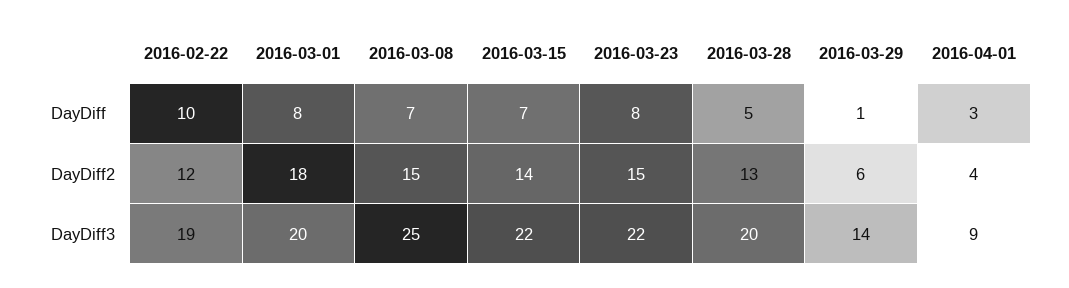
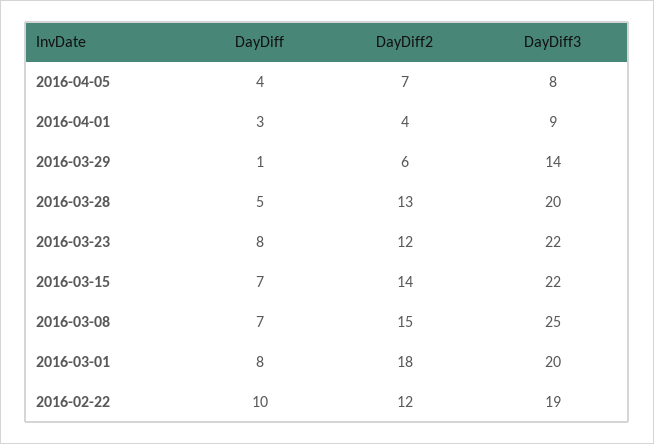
2016-03-23, DayDiff2: 15 -> 12
2016-04-05, DayDiff: none -> 4
2016-04-05, DayDiff2: none -> 7
2016-04-05, DayDiff3: none -> 8

